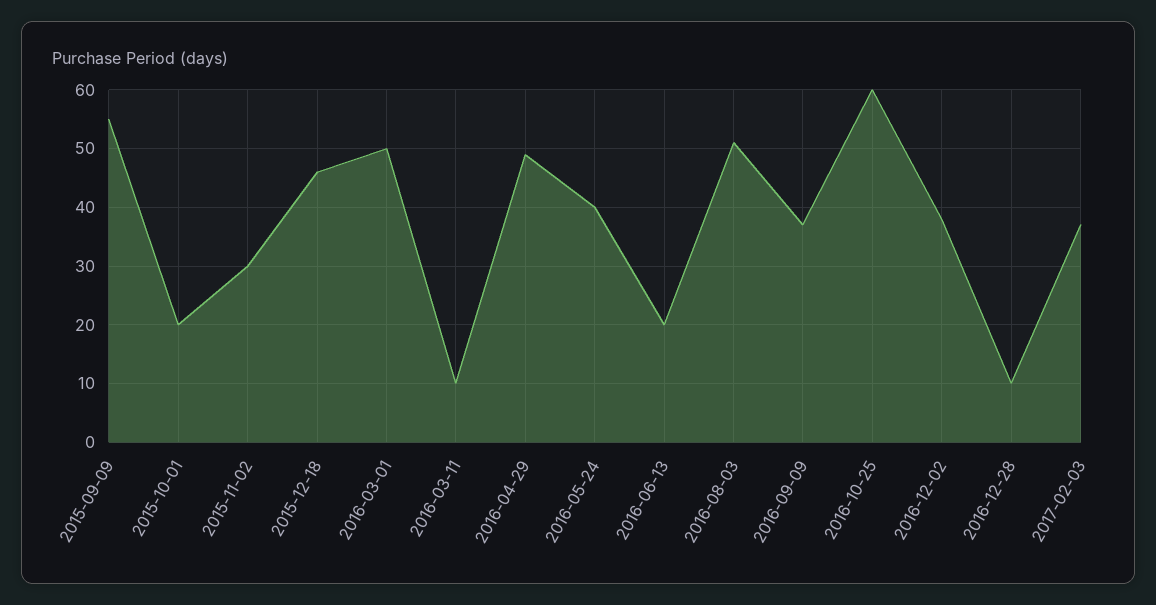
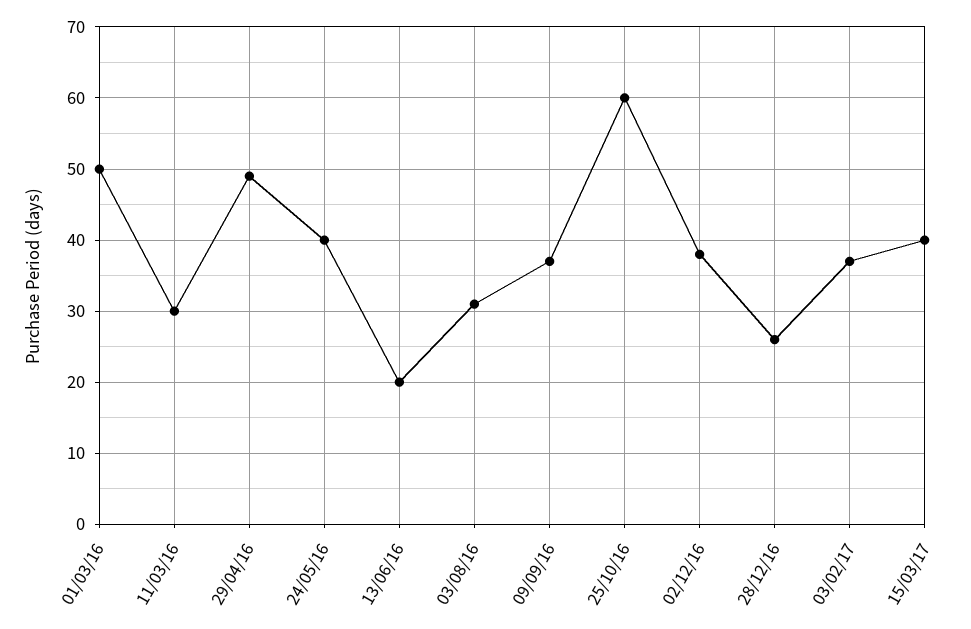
2015-09-09: 55 -> none
2015-10-01: 20 -> none
2015-11-02: 30 -> none
2015-12-18: 45 -> none
2016-03-11: 10 -> 30
2016-08-03: 50 -> 31
2016-12-28: 10 -> 26
15/03/17: none -> 40

